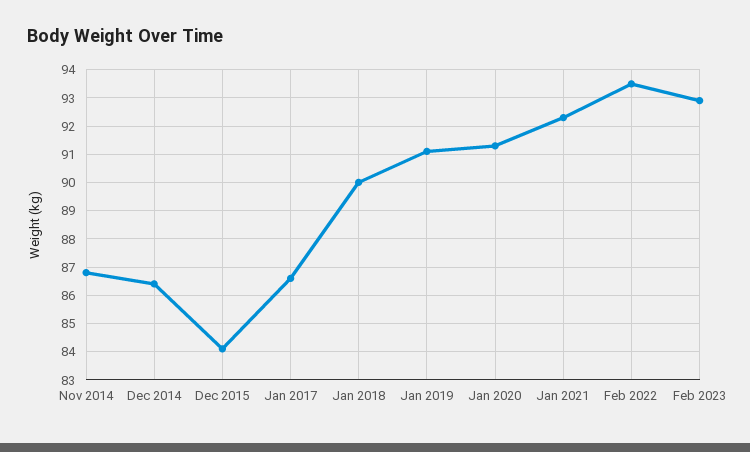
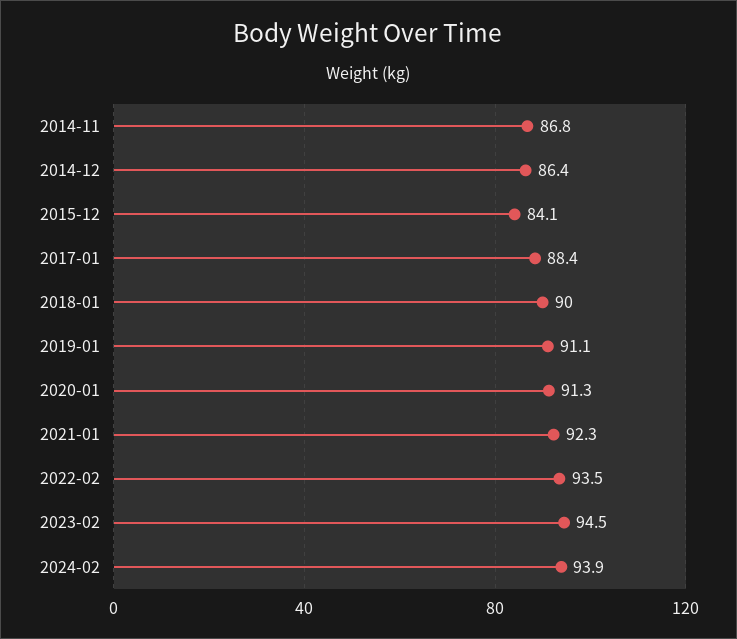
Jan 2017: 86.5 -> 88.4
Feb 2023: 93 -> 94.5
2024-02: none -> 93.9

